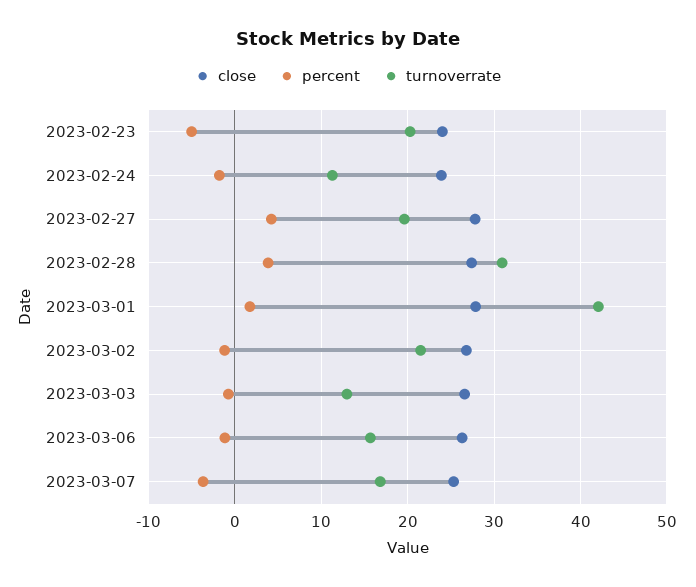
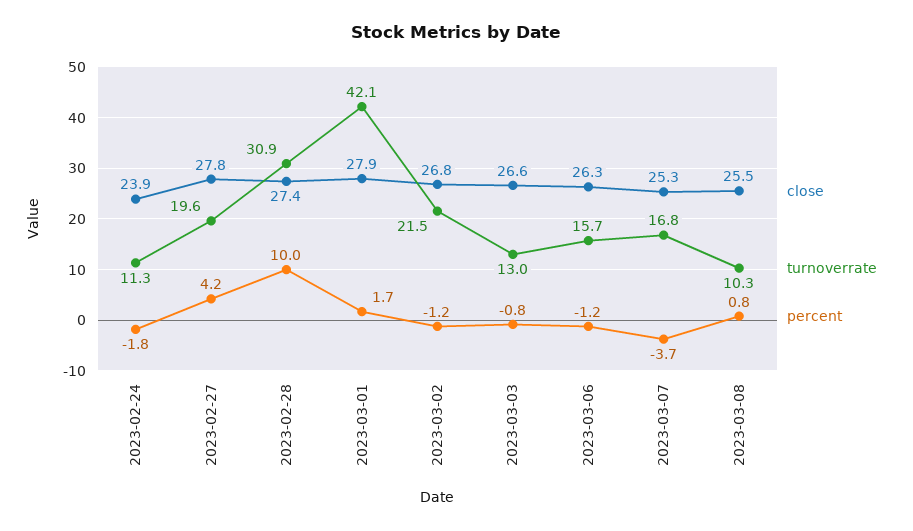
close, 2023-02-23: 24 -> none
percent, 2023-02-23: -5 -> none
turnoverrate, 2023-02-23: 20 -> none
percent, 2023-02-28: 4 -> 10
close, 2023-03-08: none -> 25.5
turnoverrate, 2023-03-08: none -> 10.3
percent, 2023-03-08: none -> 0.8

